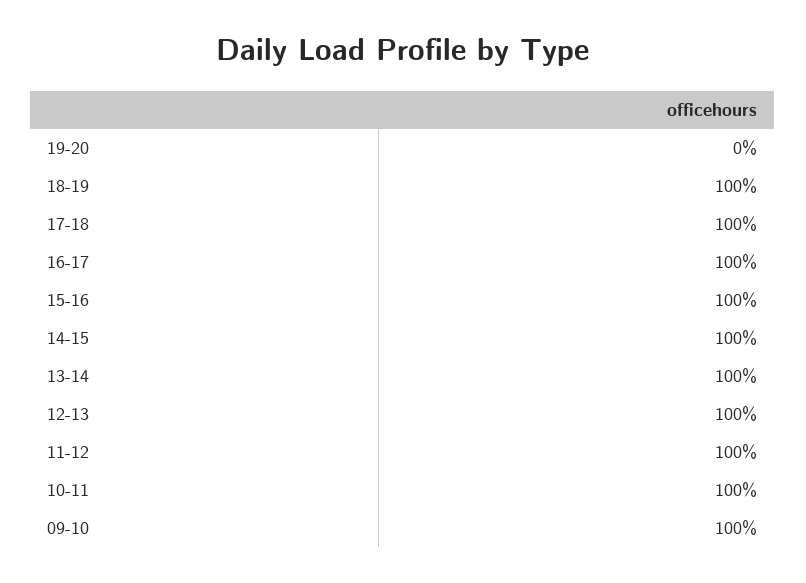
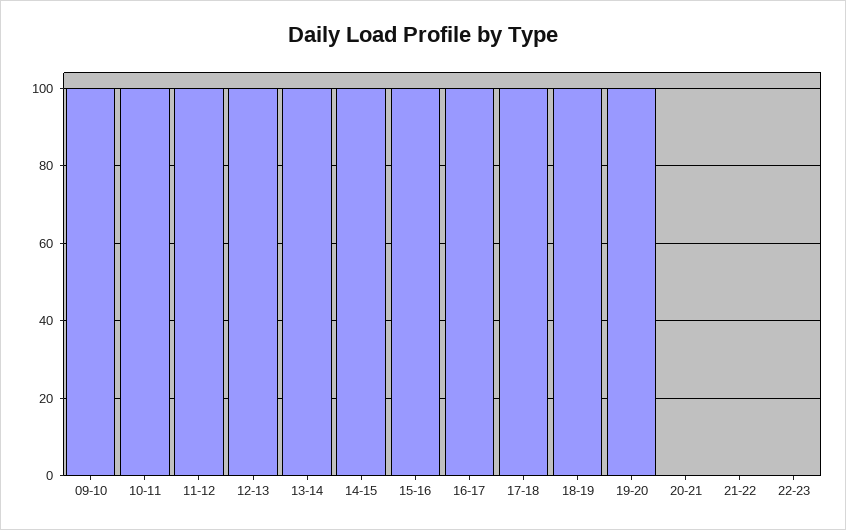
19-20: 0 -> 100
20-21: none -> 0
21-22: none -> 0
22-23: none -> 0

